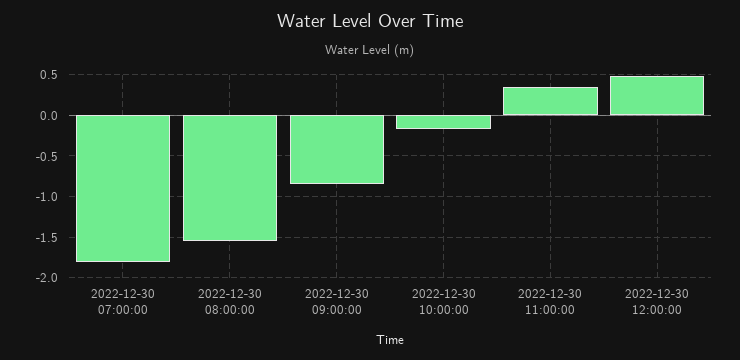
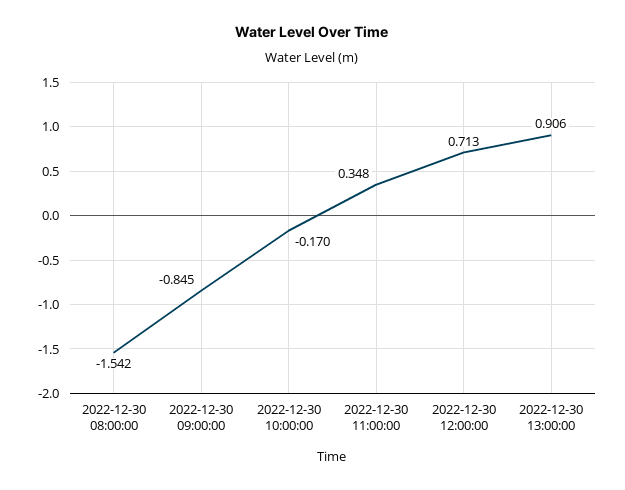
2022-12-30 07:00:00: -1.8 -> none
2022-12-30 12:00:00: 0.5 -> 0.713
2022-12-30 13:00:00: none -> 0.906

